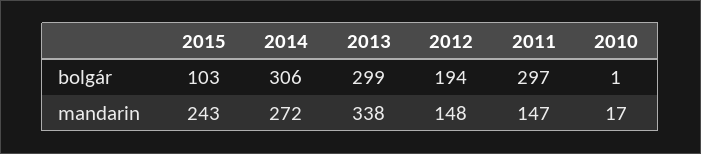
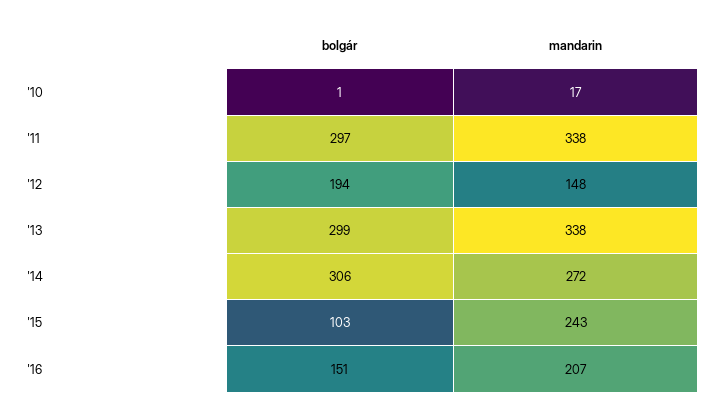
2011, mandarin: 147 -> 338
'16, bolgár: none -> 151
'16, mandarin: none -> 207

